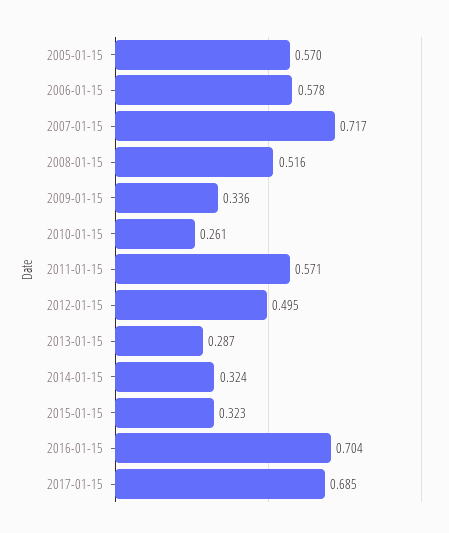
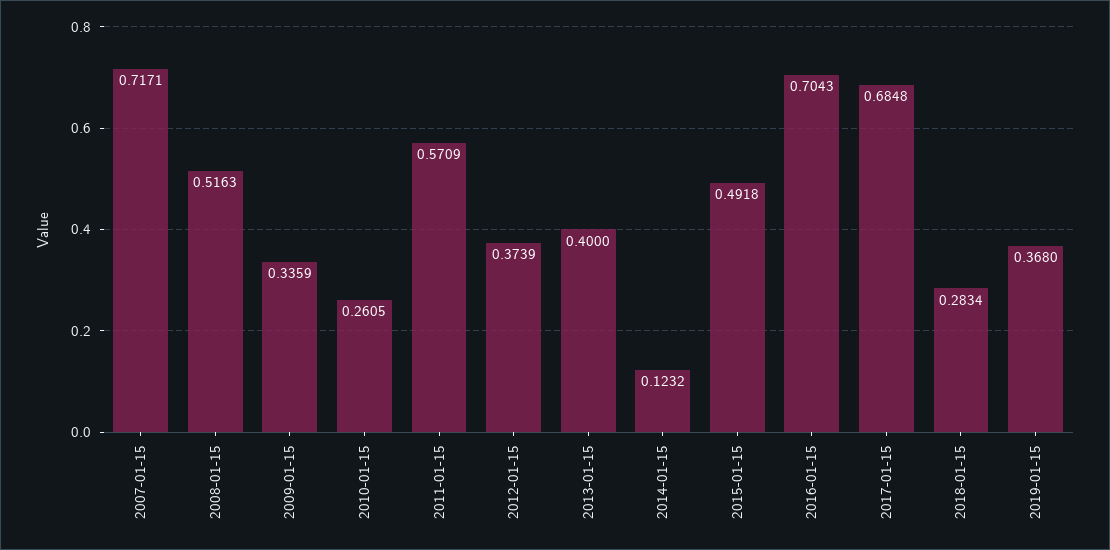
2005-01-15: 0.57 -> none
2006-01-15: 0.578 -> none
2012-01-15: 0.495 -> 0.3739
2013-01-15: 0.287 -> 0.4
2014-01-15: 0.324 -> 0.1232
2015-01-15: 0.323 -> 0.4918
2018-01-15: none -> 0.2834
2019-01-15: none -> 0.368

